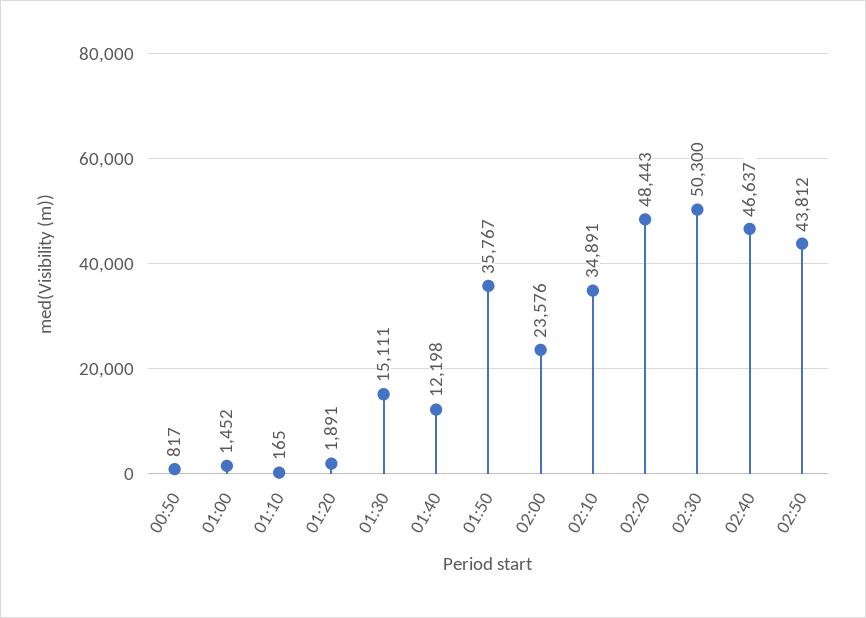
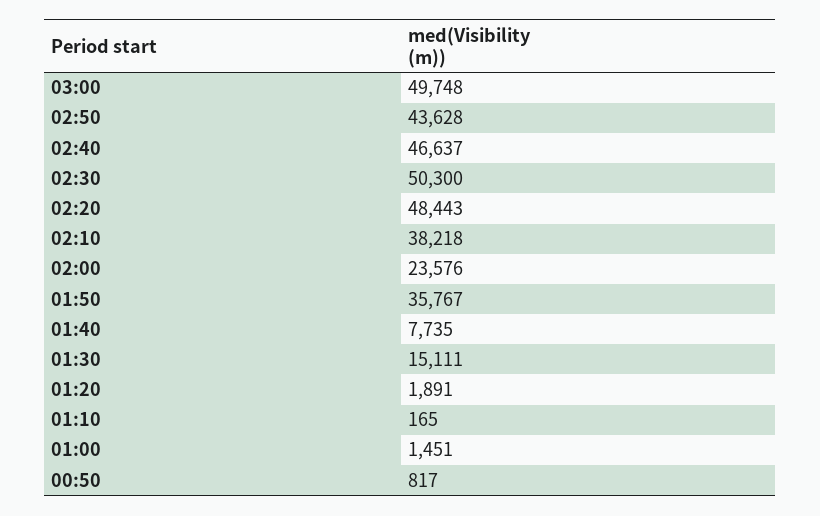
01:00: 1452 -> 1451
01:40: 12198 -> 7735
02:10: 34891 -> 38218
02:50: 43812 -> 43628
03:00: none -> 49748

